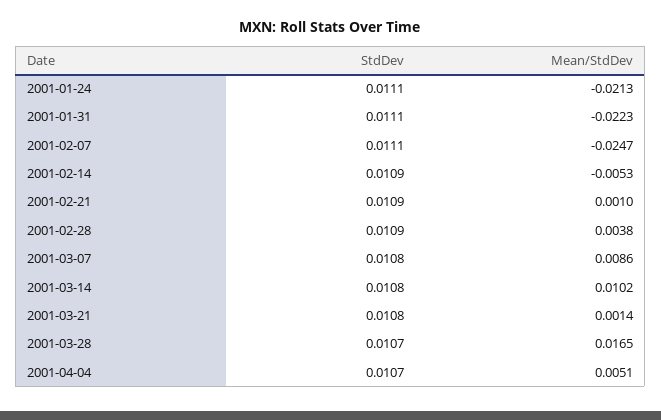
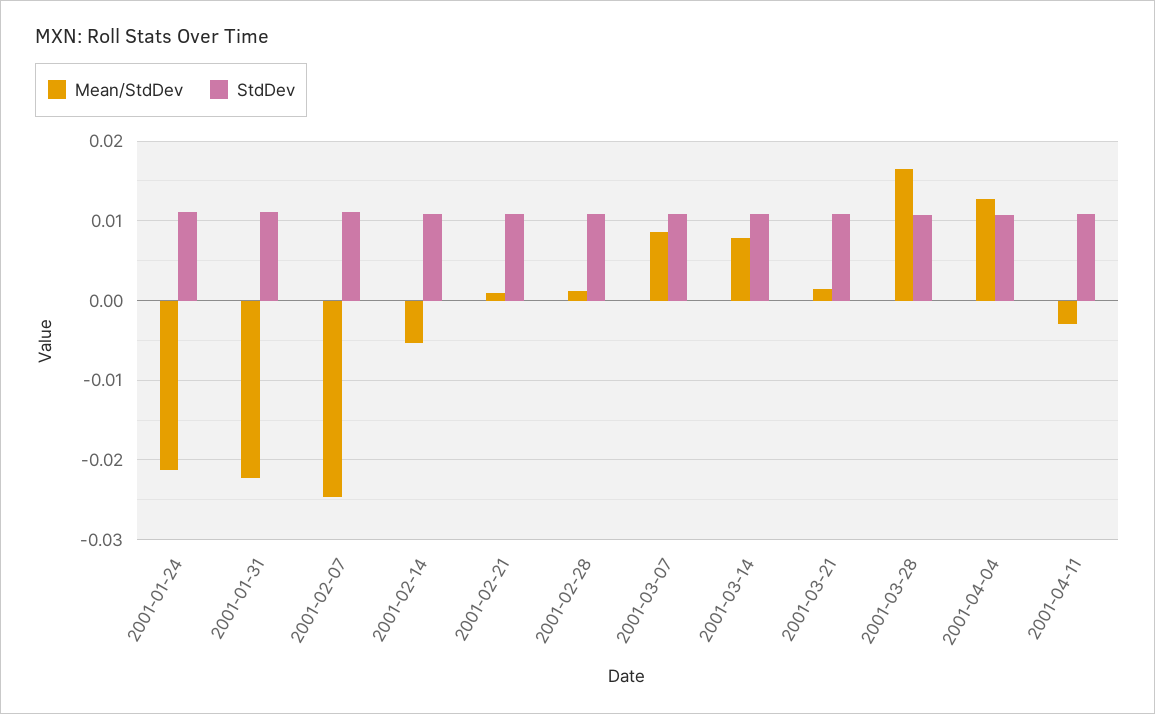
Mean/StdDev, 2001-02-28: 0.0038 -> 0.001
Mean/StdDev, 2001-03-14: 0.0102 -> 0.008
Mean/StdDev, 2001-04-04: 0.0051 -> 0.013
Mean/StdDev, 2001-04-11: none -> -0.003
StdDev, 2001-04-11: none -> 0.011

